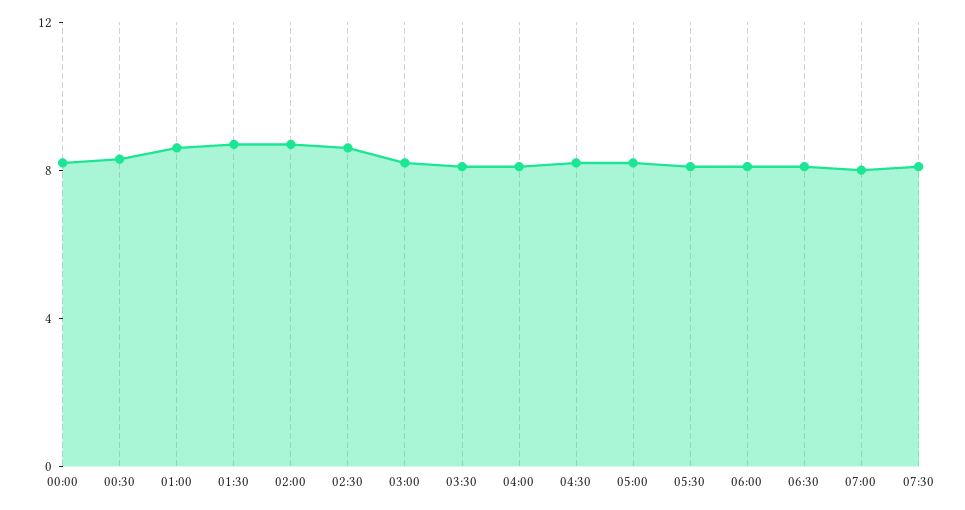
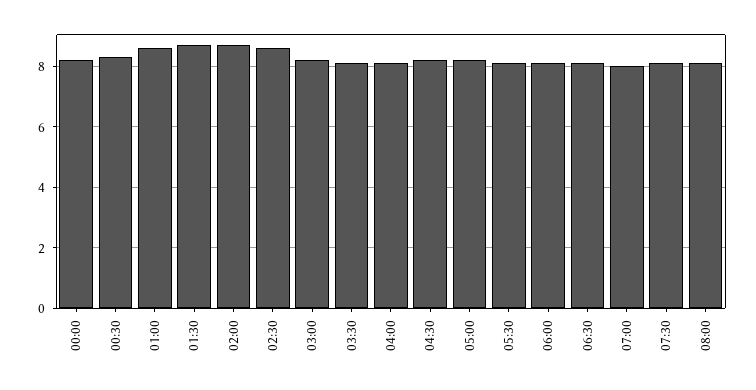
08:00: none -> 8

